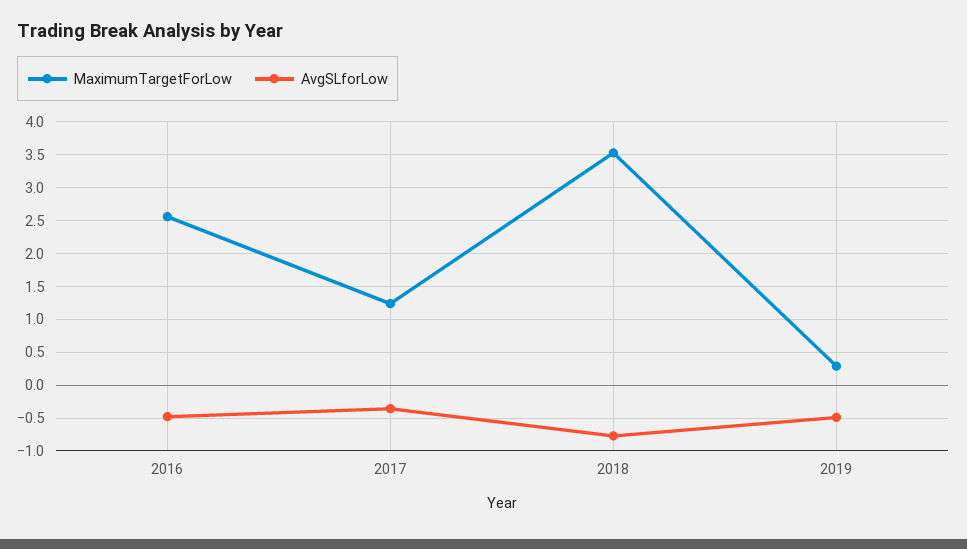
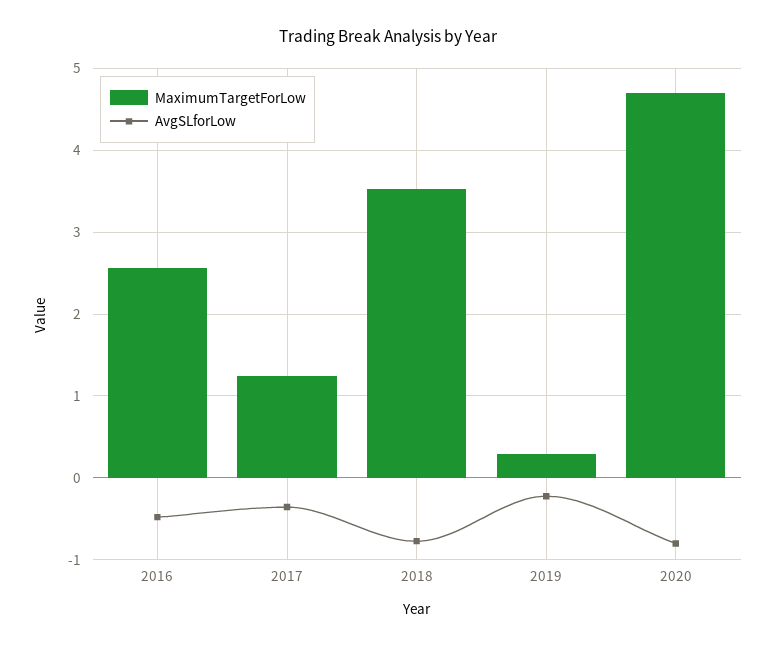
AvgSLforLow, 2019: -0.5 -> -0.2
MaximumTargetForLow, 2020: none -> 4.7
AvgSLforLow, 2020: none -> -0.8

